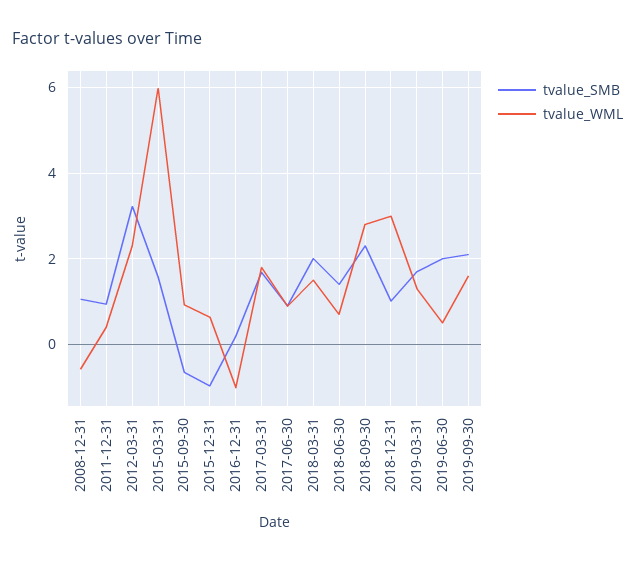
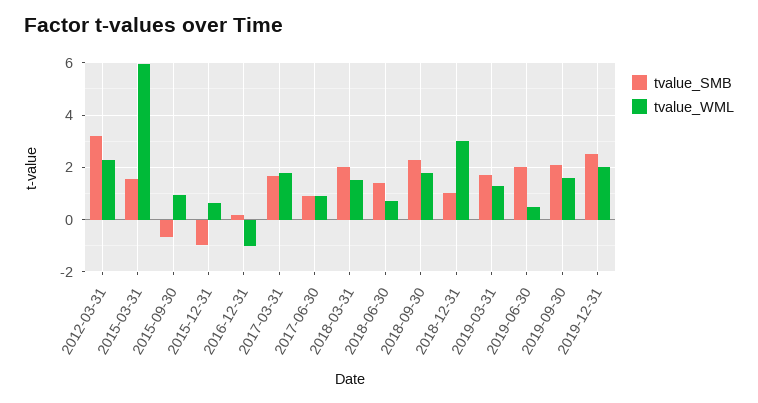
tvalue_SMB, 2008-12-31: 1 -> none
tvalue_WML, 2008-12-31: -0.6 -> none
tvalue_SMB, 2011-12-31: 1 -> none
tvalue_WML, 2011-12-31: 0.4 -> none
tvalue_WML, 2018-09-30: 2.8 -> 1.75
tvalue_SMB, 2019-12-31: none -> 2.5
tvalue_WML, 2019-12-31: none -> 2

